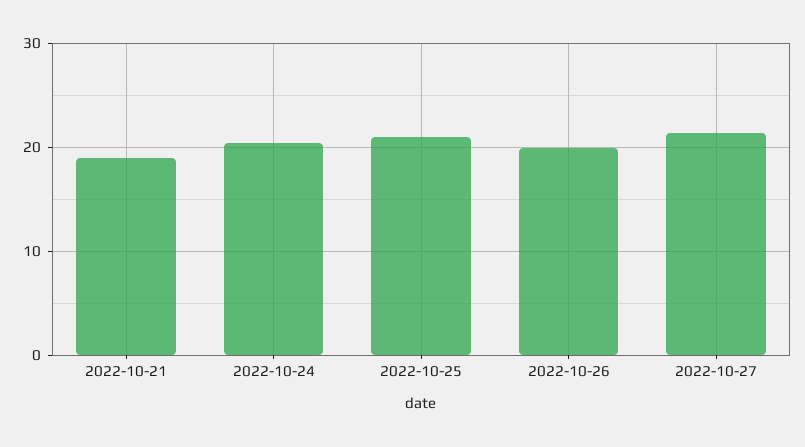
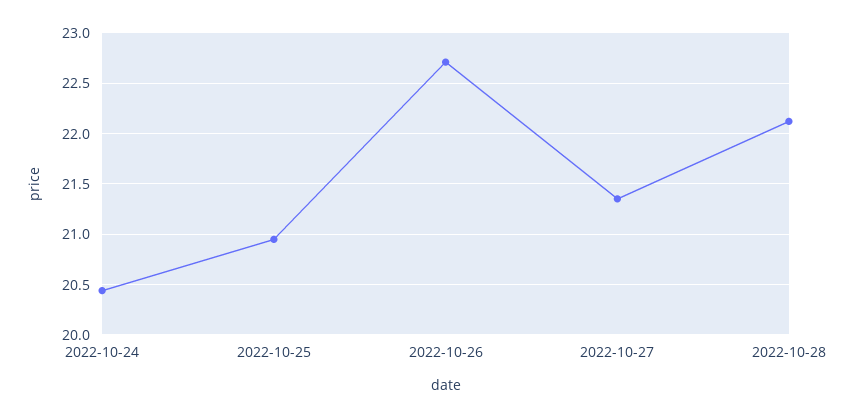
2022-10-21: 19 -> none
2022-10-26: 20 -> 22.7
2022-10-28: none -> 22.1

